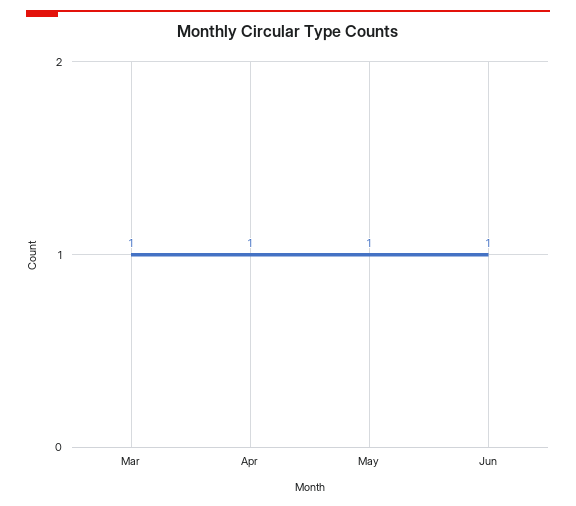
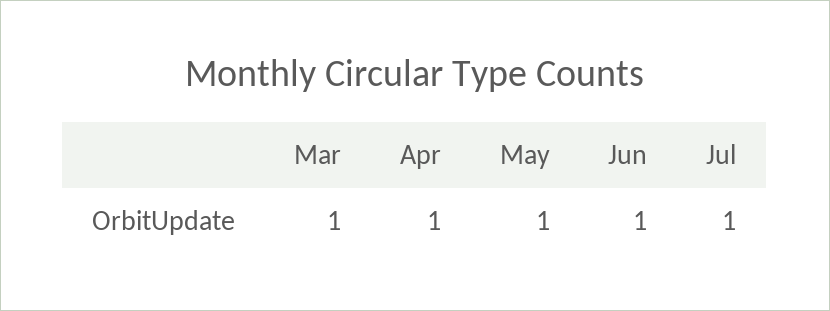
Jul: none -> 1

